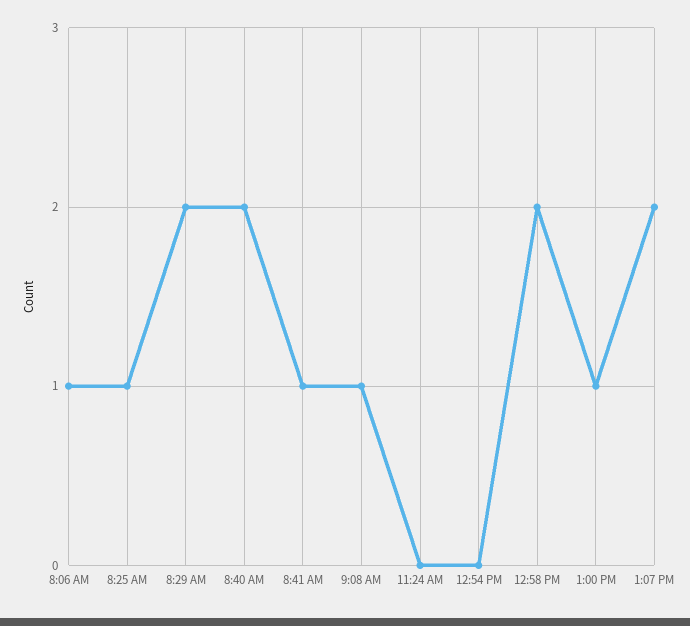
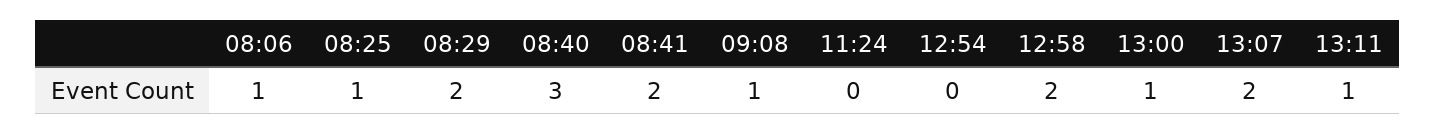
8:40 AM: 2 -> 3
8:41 AM: 1 -> 2
13:11: none -> 1

